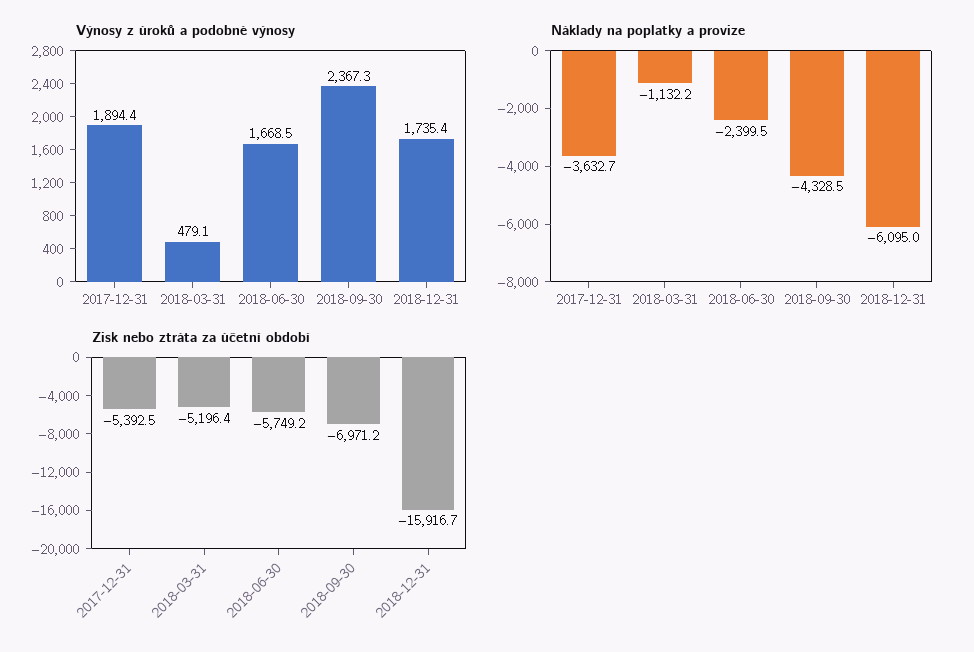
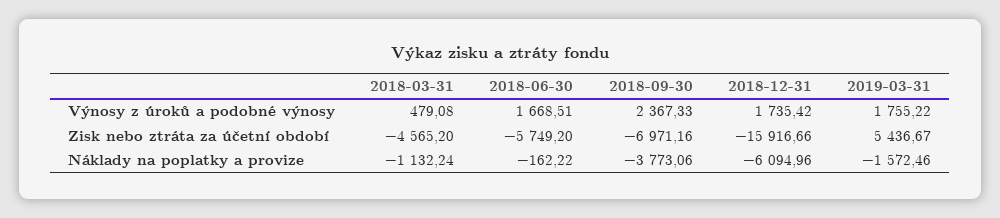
Výnosy z úroků a podobné výnosy, 2017-12-31: 1894.4 -> none
Náklady na poplatky a provize, 2017-12-31: -3632.7 -> none
Náklady na poplatky a provize, 2018-06-30: -2399.5 -> -162.22
Náklady na poplatky a provize, 2018-09-30: -4328.5 -> -3773.06
Zisk nebo ztráta za účetní období, 2017-12-31: -5392.5 -> none
Zisk nebo ztráta za účetní období, 2018-03-31: -5196.4 -> -4565.2
Výnosy z úroků a podobné výnosy, 2019-03-31: none -> 1755.22
Zisk nebo ztráta za účetní období, 2019-03-31: none -> 5436.67
Náklady na poplatky a provize, 2019-03-31: none -> -1572.46

